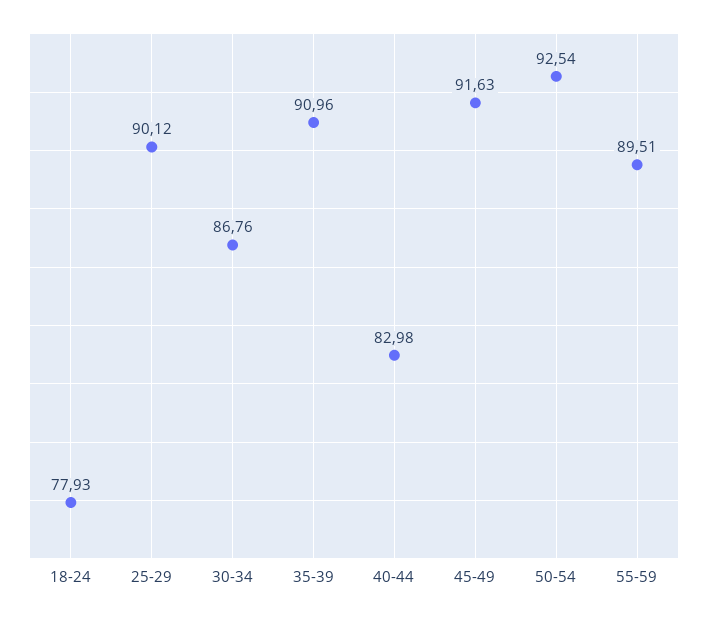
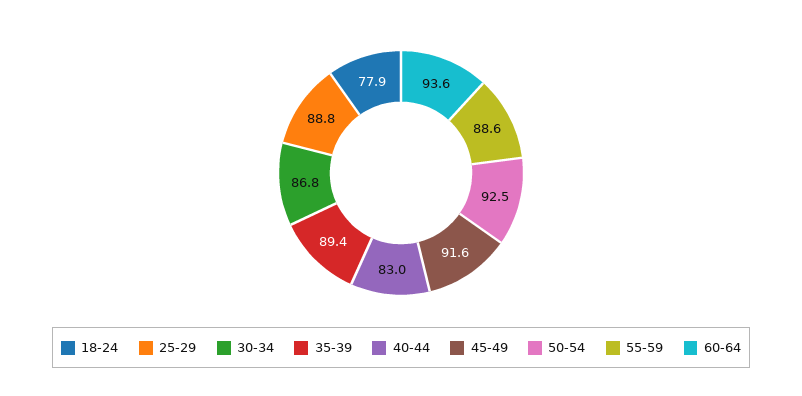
25-29: 90.12 -> 88.8
35-39: 90.96 -> 89.4
55-59: 89.51 -> 88.6
60-64: none -> 93.6

